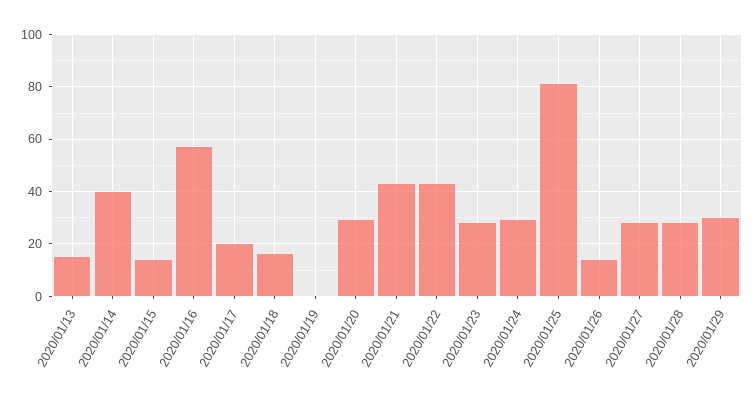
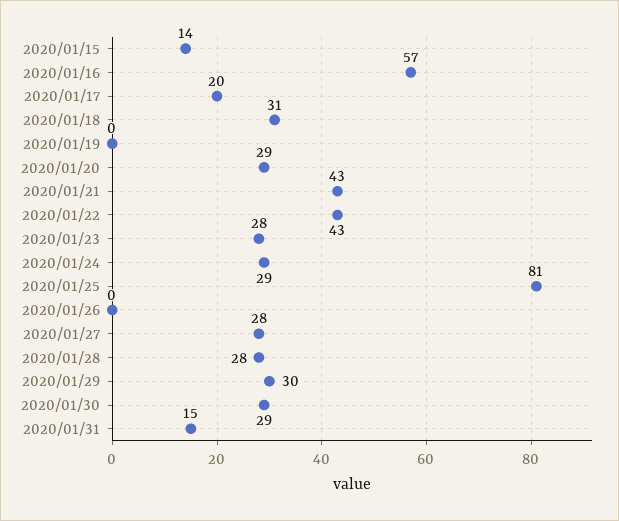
2020/01/13: 15 -> none
2020/01/14: 40 -> none
2020/01/18: 15 -> 31
2020/01/26: 15 -> 0
2020/01/30: none -> 29
2020/01/31: none -> 15

